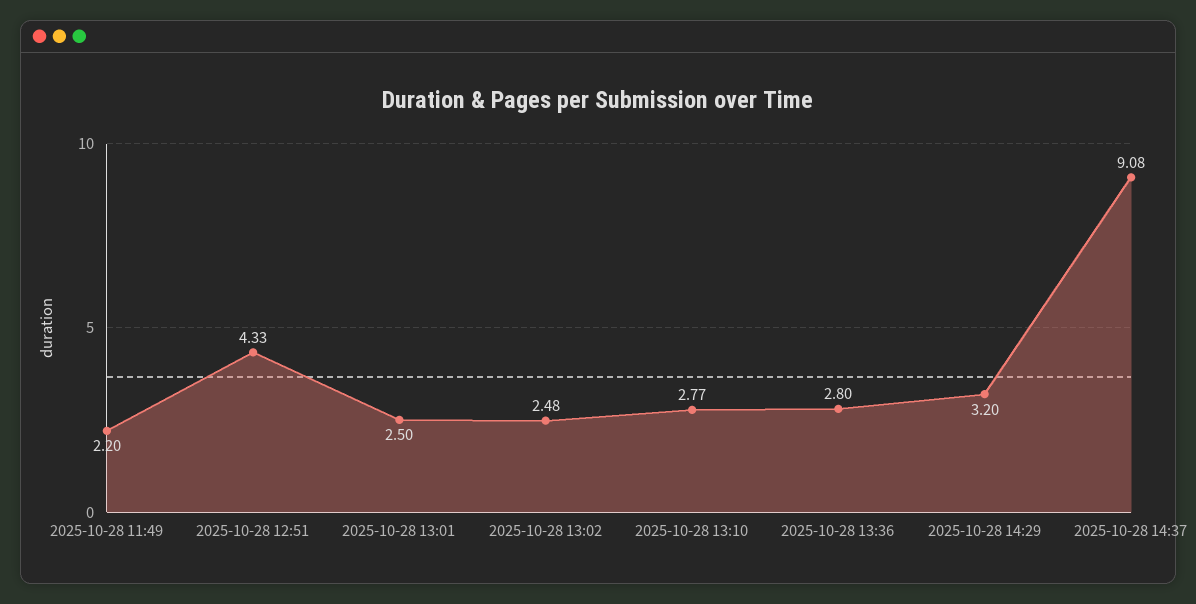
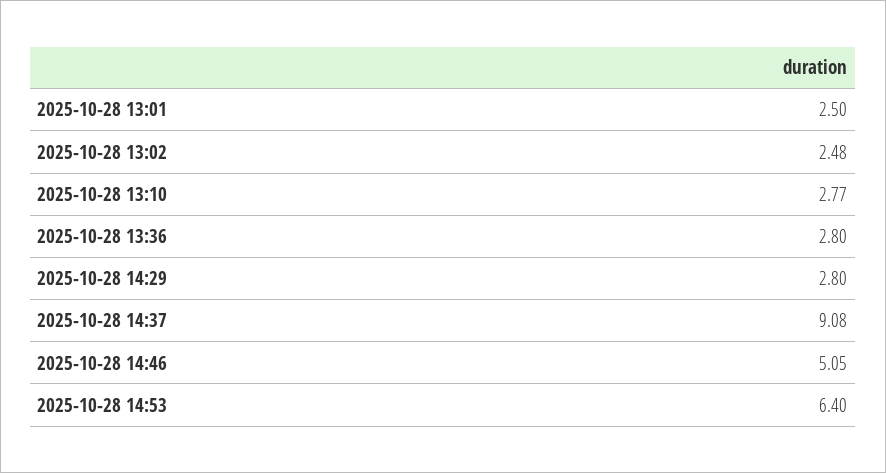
2025-10-28 11:49: 2.2 -> none
2025-10-28 12:51: 4.33 -> none
2025-10-28 14:29: 3.2 -> 2.8
2025-10-28 14:46: none -> 5.05
2025-10-28 14:53: none -> 6.4

